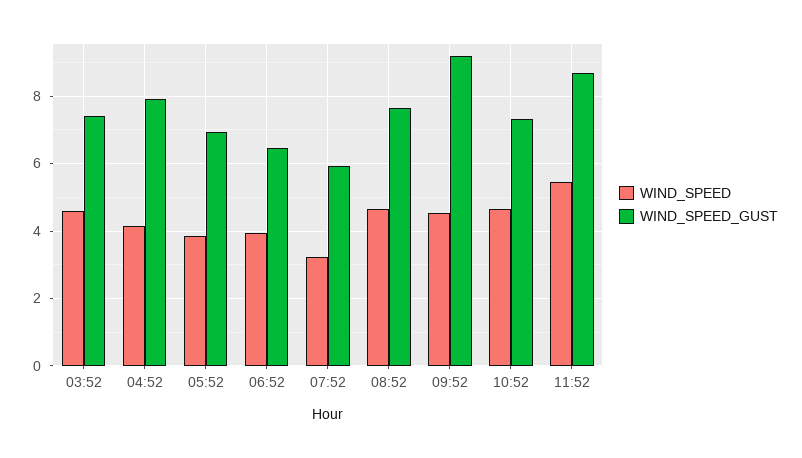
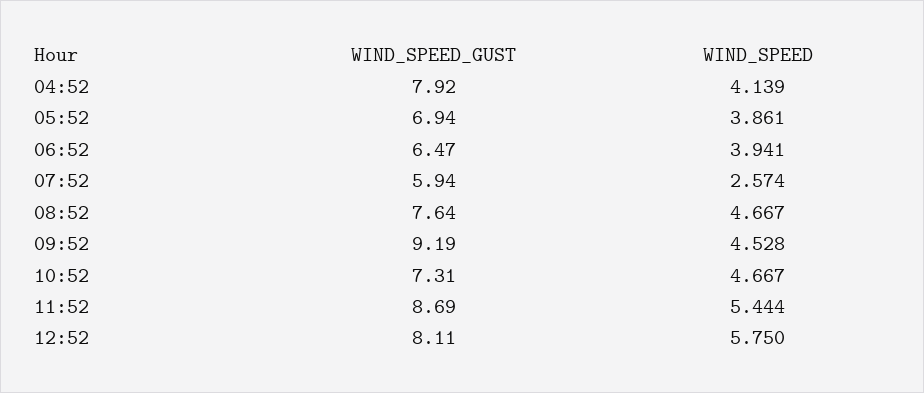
WIND_SPEED, 03:52: 4.6 -> none
WIND_SPEED_GUST, 03:52: 7.4 -> none
WIND_SPEED, 07:52: 3.2 -> 2.574
WIND_SPEED_GUST, 12:52: none -> 8.11
WIND_SPEED, 12:52: none -> 5.75

